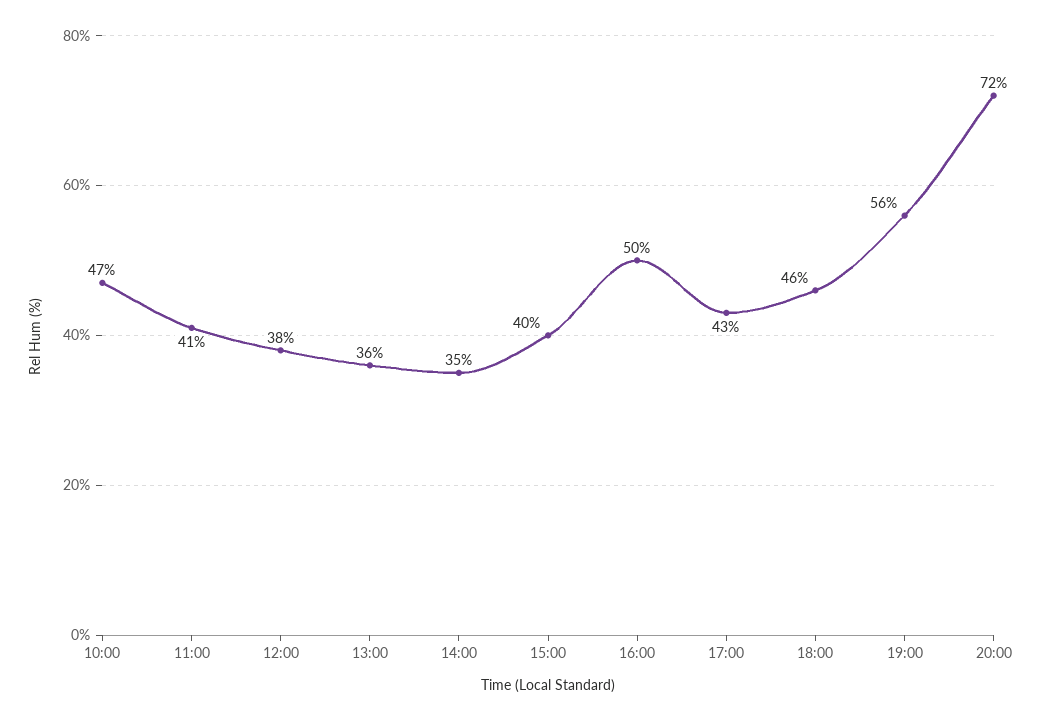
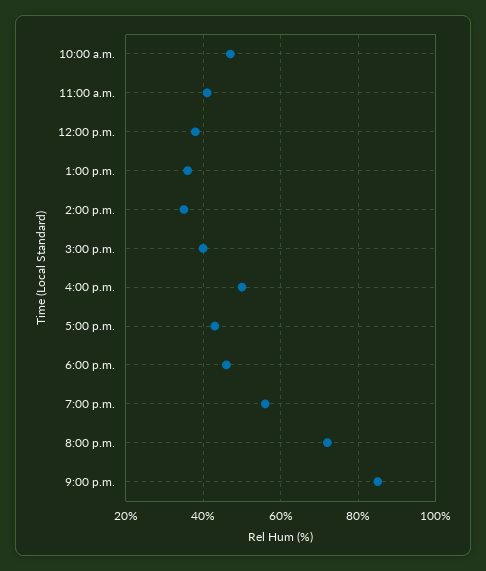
9:00 p.m.: none -> 85

